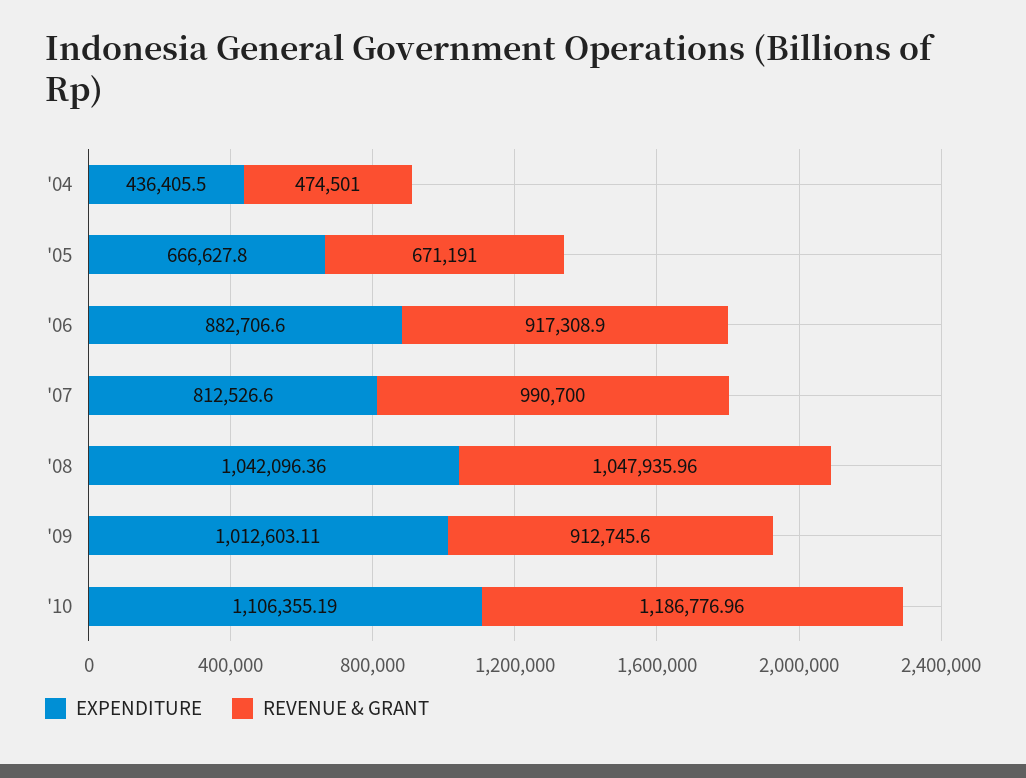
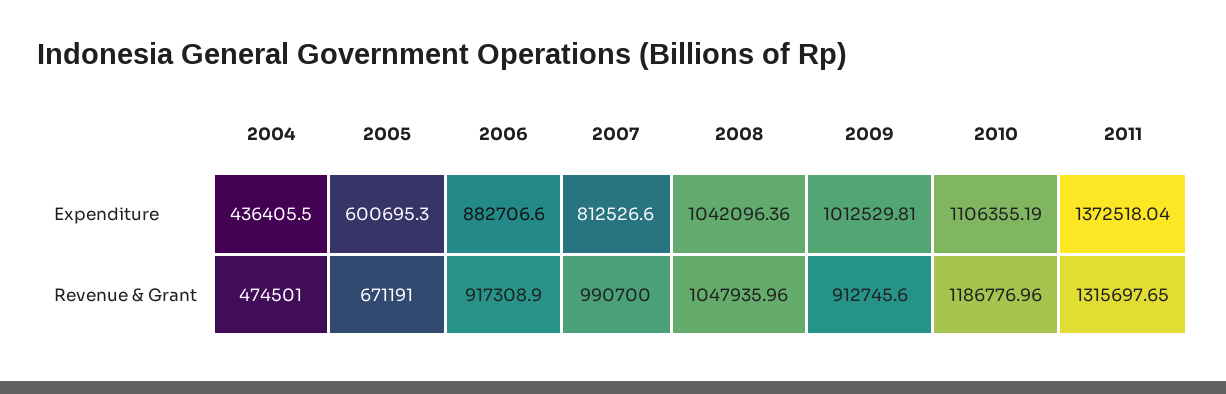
EXPENDITURE, '05: 666627.8 -> 600695.3
EXPENDITURE, '09: 1012603.11 -> 1012529.81
EXPENDITURE, 2011: none -> 1372518.04
REVENUE & GRANT, 2011: none -> 1315697.65

